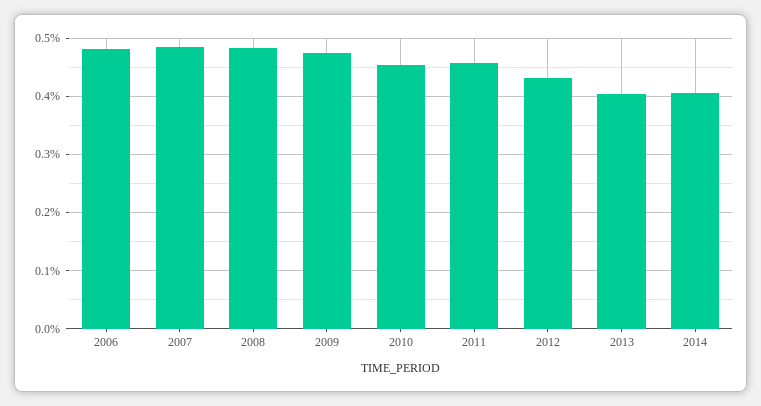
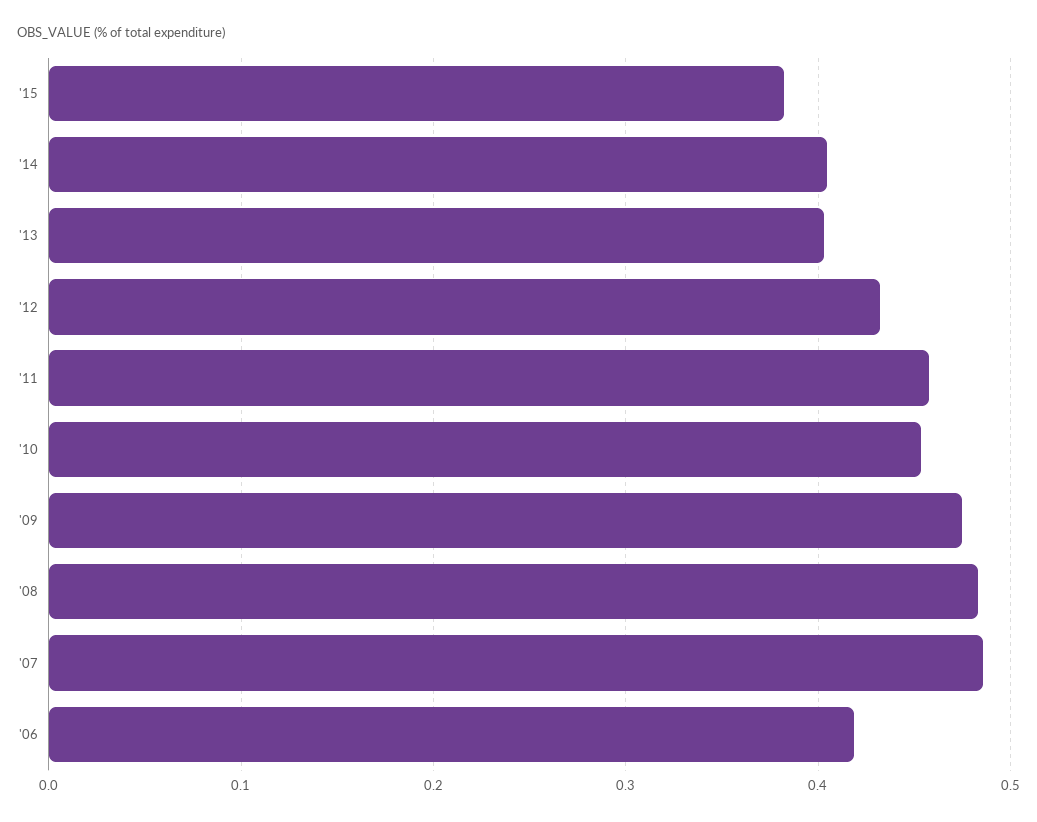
2006: 0.48 -> 0.42
'15: none -> 0.38

